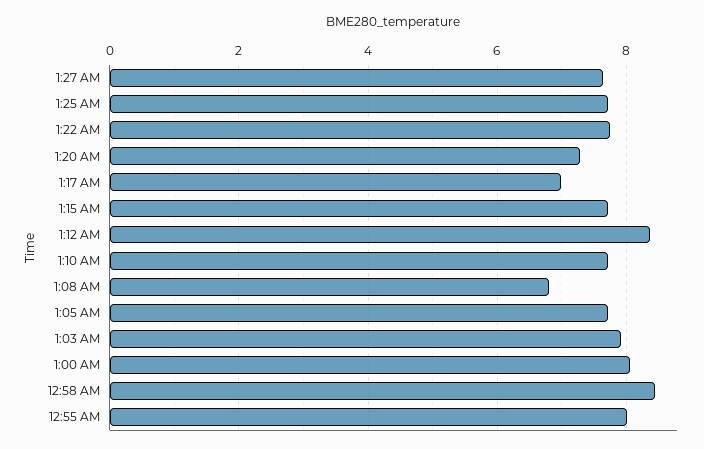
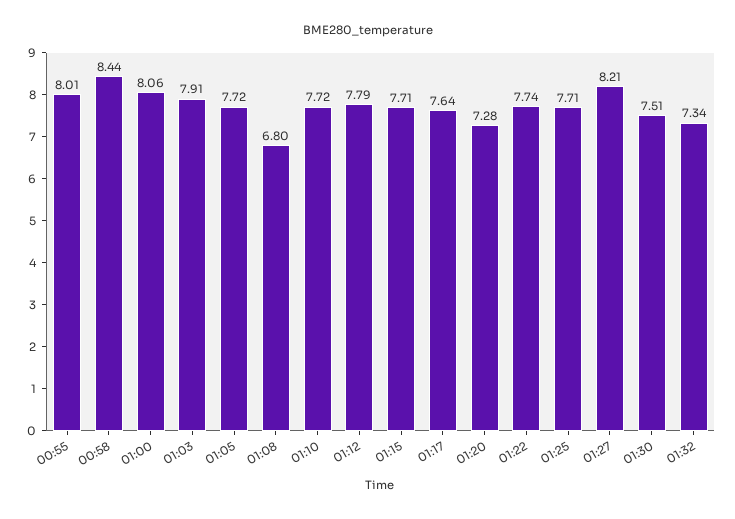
1:27 AM: 7.6 -> 8.21
1:17 AM: 7 -> 7.64
1:12 AM: 8.4 -> 7.79
01:30: none -> 7.51
01:32: none -> 7.34

